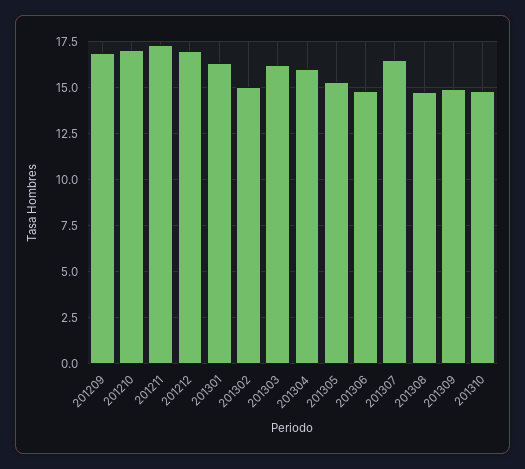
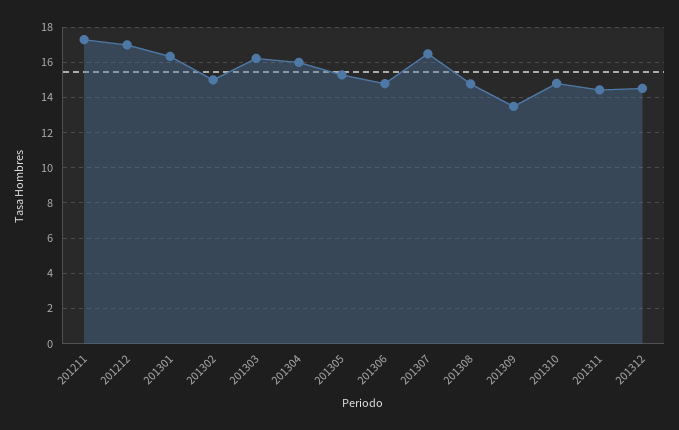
201209: 17 -> none
201210: 17 -> none
201309: 15 -> 13.5
201311: none -> 14.5
201312: none -> 14.5

